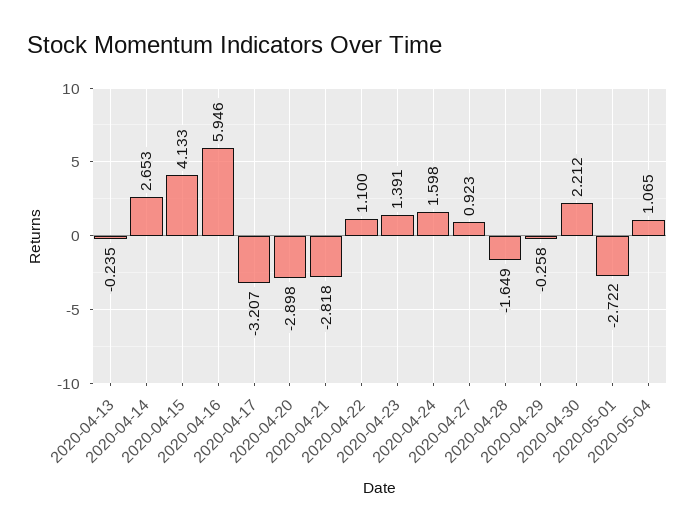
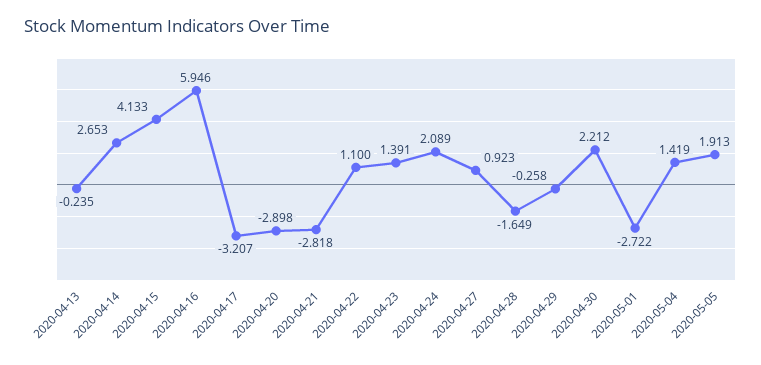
2020-04-24: 1.598 -> 2.089
2020-05-04: 1.065 -> 1.419
2020-05-05: none -> 1.913

